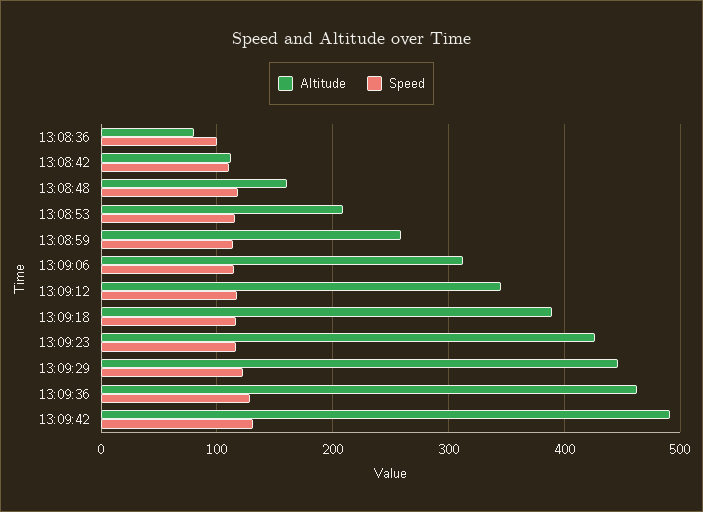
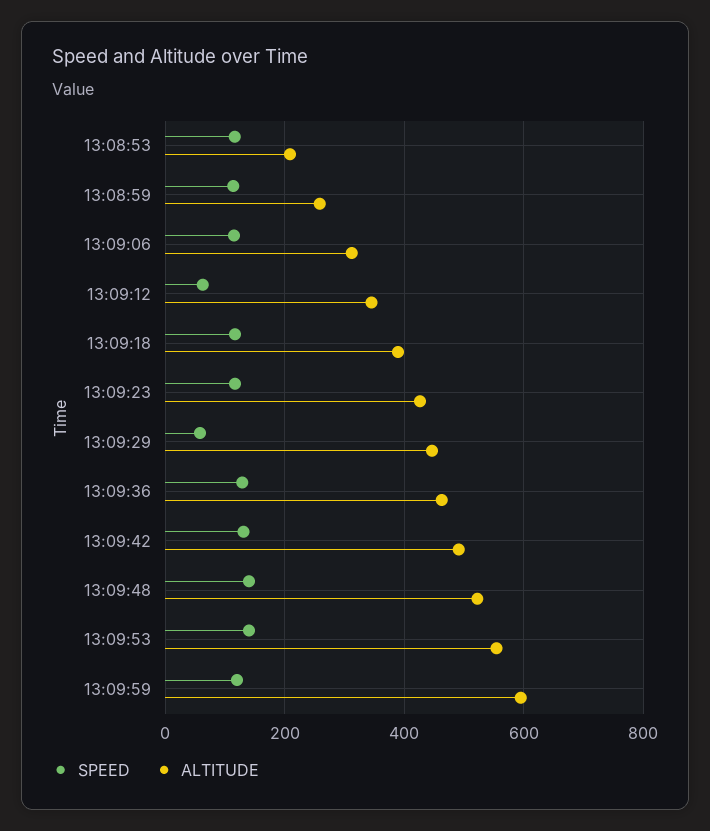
Altitude, 13:08:36: 80 -> none
Speed, 13:08:36: 100 -> none
Altitude, 13:08:42: 110 -> none
Speed, 13:08:42: 110 -> none
Altitude, 13:08:48: 160 -> none
Speed, 13:08:48: 120 -> none
Speed, 13:09:12: 120 -> 60
Speed, 13:09:29: 120 -> 60
Speed, 13:09:48: none -> 140
Altitude, 13:09:48: none -> 520
Speed, 13:09:53: none -> 140
Altitude, 13:09:53: none -> 560
Speed, 13:09:59: none -> 120
Altitude, 13:09:59: none -> 600

